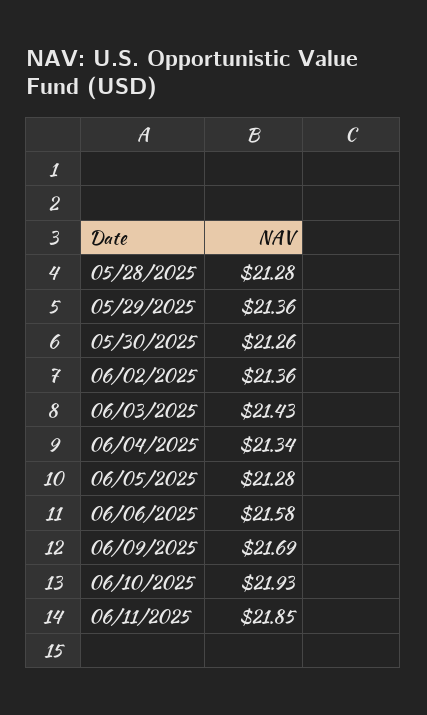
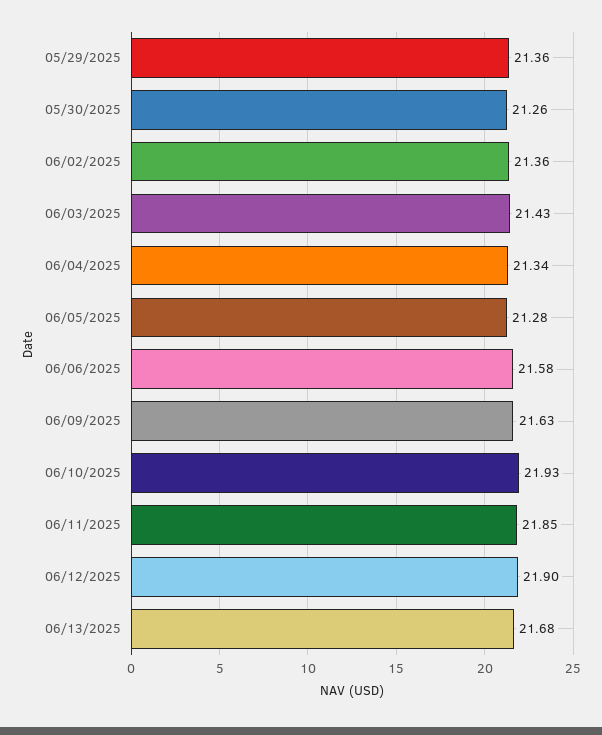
05/28/2025: 21.28 -> none
06/09/2025: 21.69 -> 21.63
06/12/2025: none -> 21.9
06/13/2025: none -> 21.68

